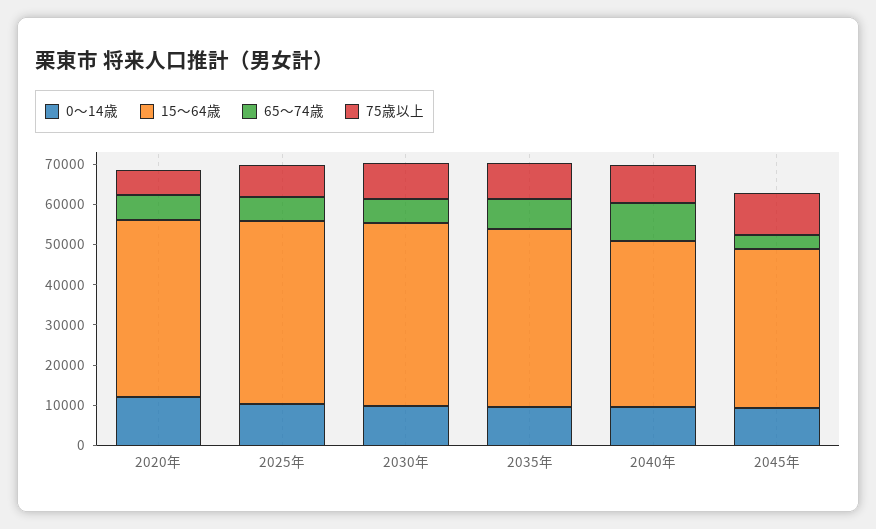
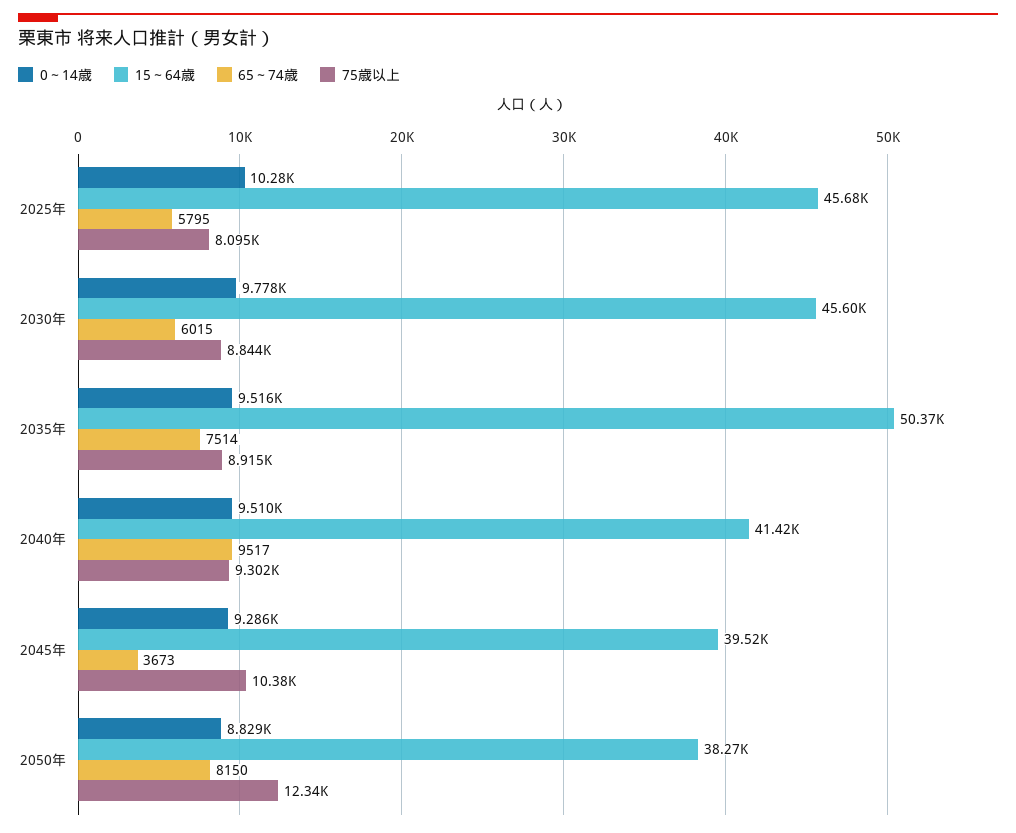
0～14歳, 2020年: 12000 -> none
15～64歳, 2020年: 44000 -> none
65～74歳, 2020年: 6000 -> none
75歳以上, 2020年: 6000 -> none
15～64歳, 2035年: 44000 -> 50370
0～14歳, 2050年: none -> 8829
15～64歳, 2050年: none -> 38270
65～74歳, 2050年: none -> 8150
75歳以上, 2050年: none -> 12340

